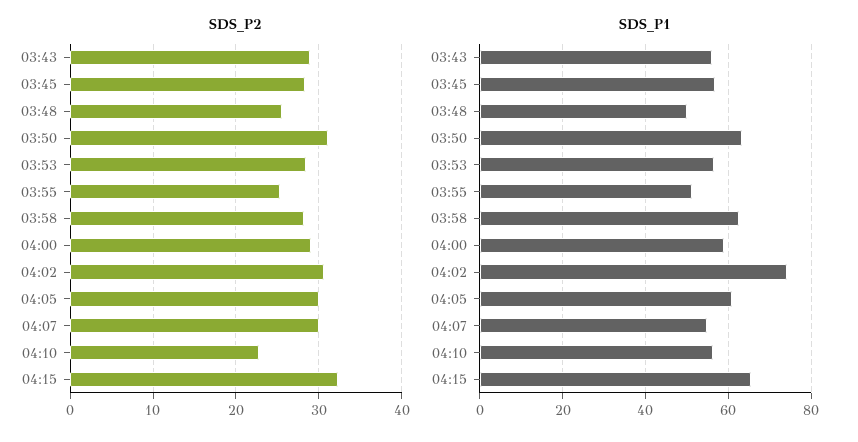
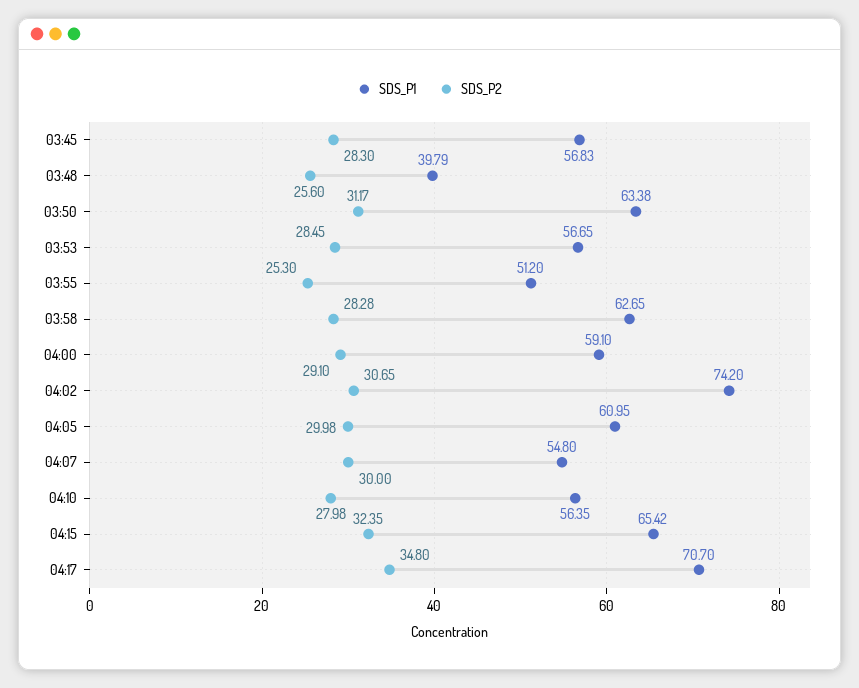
SDS_P2, 03:43: 29 -> none
SDS_P2, 04:10: 23 -> 27.98
SDS_P1, 03:43: 56 -> none
SDS_P1, 03:48: 50 -> 39.79
SDS_P1, 04:17: none -> 70.7
SDS_P2, 04:17: none -> 34.8

